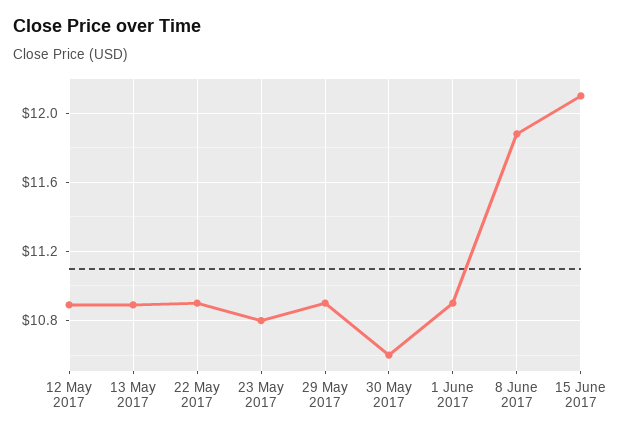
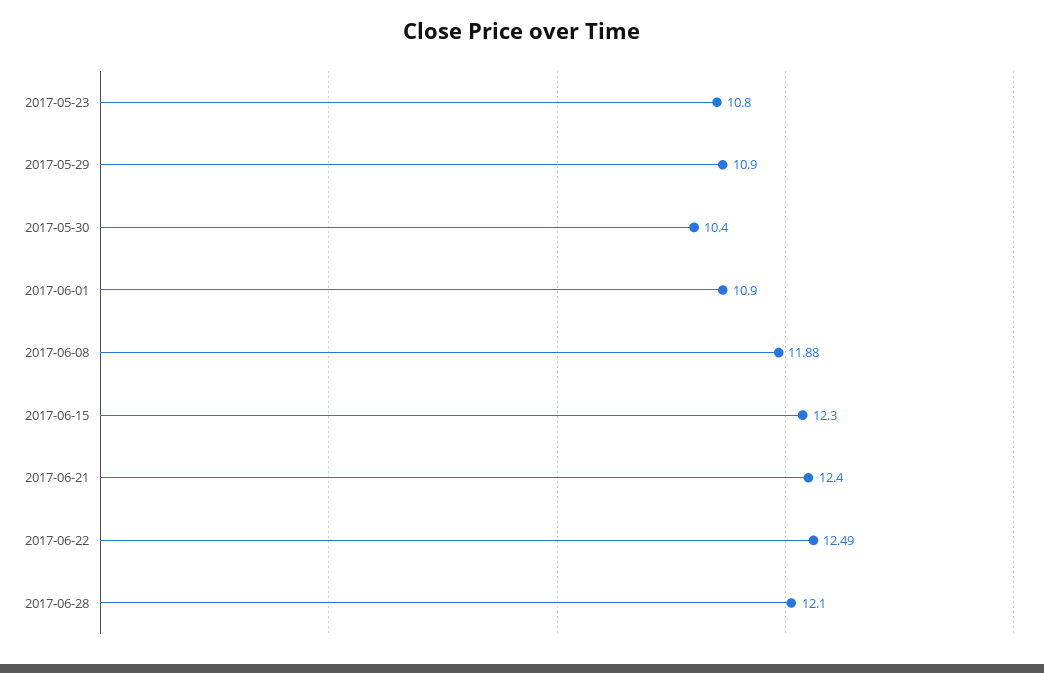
12 May 2017: 10.9 -> none
13 May 2017: 10.9 -> none
22 May 2017: 10.9 -> none
30 May 2017: 10.6 -> 10.4
15 June 2017: 12.1 -> 12.3
2017-06-21: none -> 12.4
2017-06-22: none -> 12.49
2017-06-28: none -> 12.1

